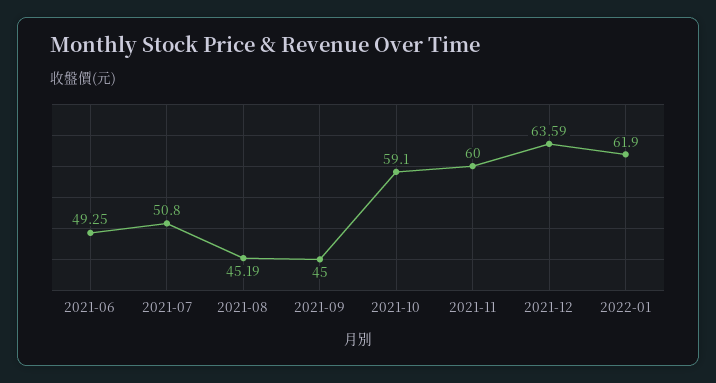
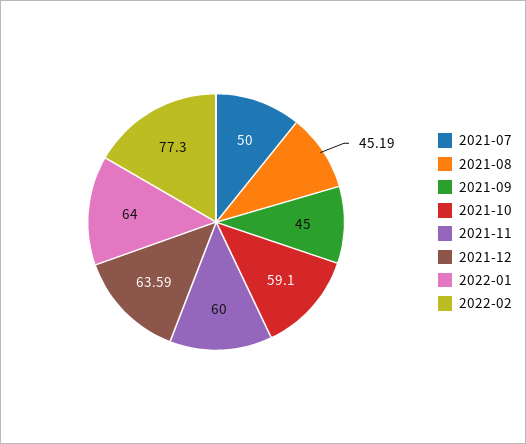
2021-06: 49.25 -> none
2021-07: 50.8 -> 50
2022-01: 61.9 -> 64
2022-02: none -> 77.3

